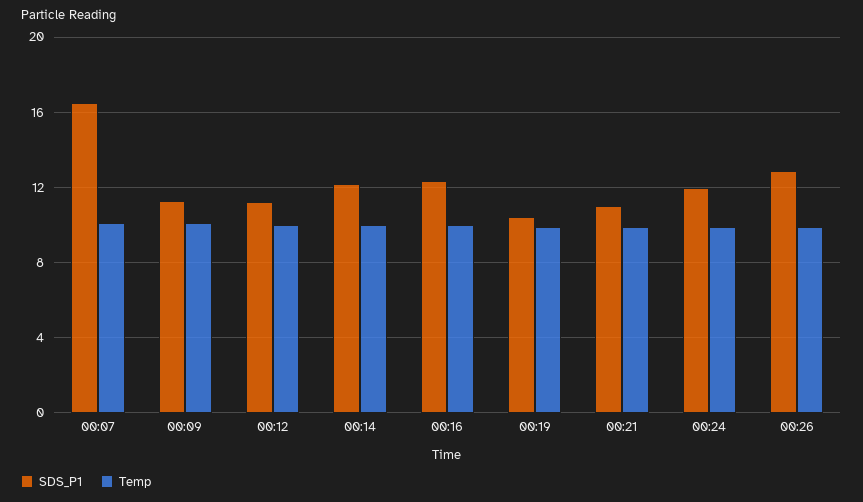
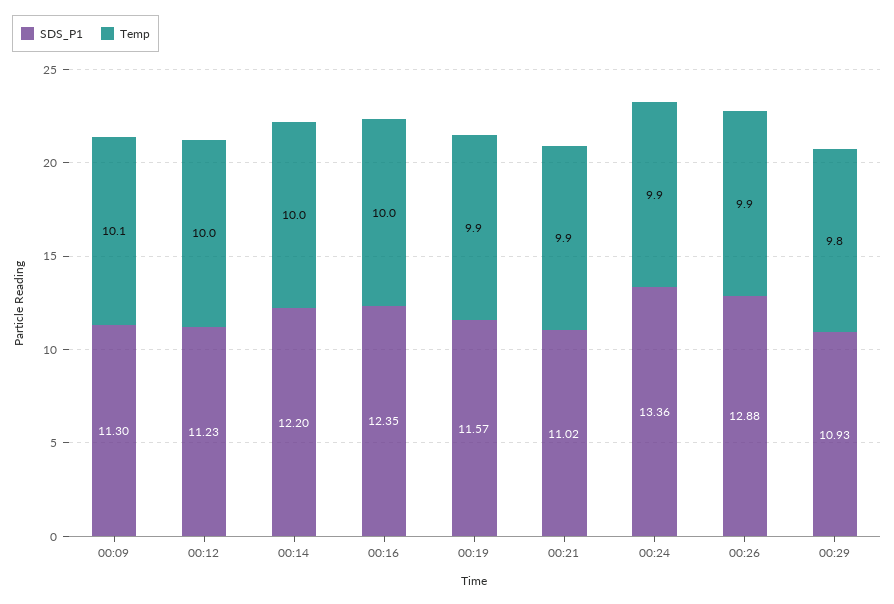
SDS_P1, 00:07: 16.5 -> none
Temp, 00:07: 10 -> none
SDS_P1, 00:19: 10.5 -> 11.57
SDS_P1, 00:24: 12 -> 13.36
SDS_P1, 00:29: none -> 10.93
Temp, 00:29: none -> 9.8

